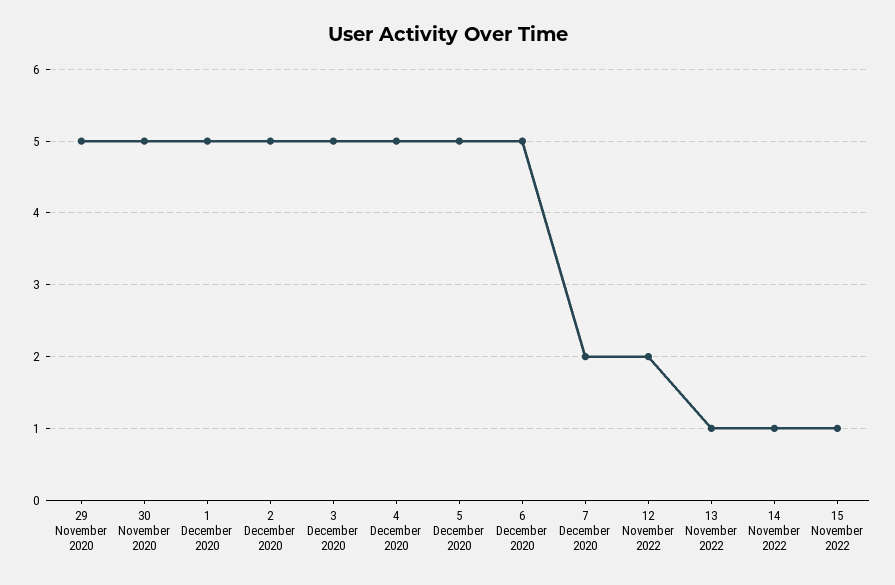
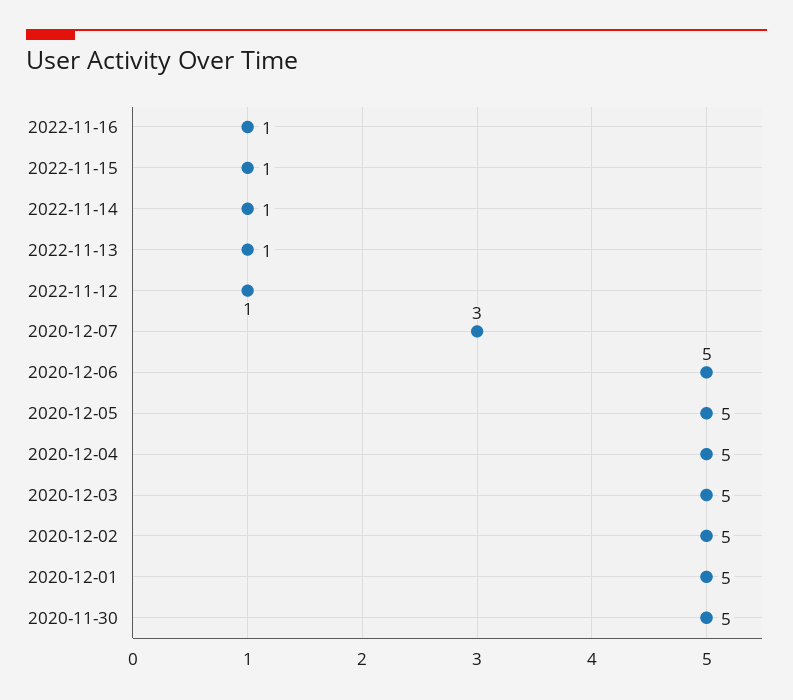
29 November 2020: 5 -> none
7 December 2020: 2 -> 3
12 November 2022: 2 -> 1
2022-11-16: none -> 1

